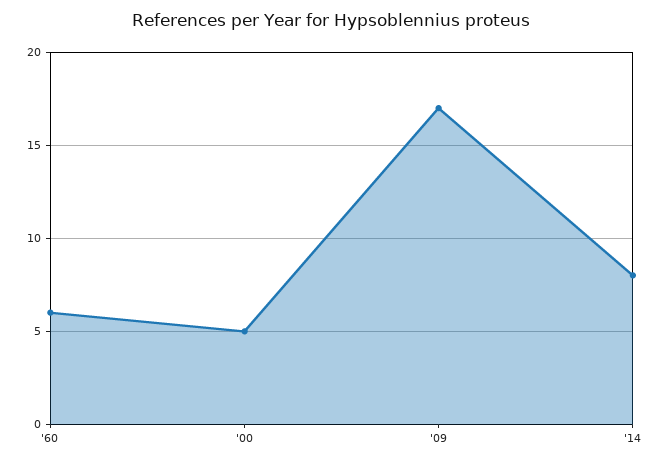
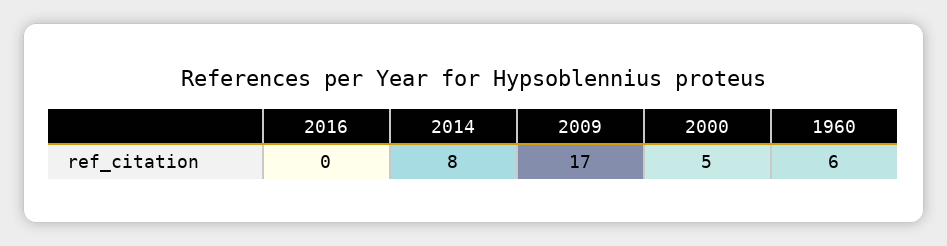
2016: none -> 0

